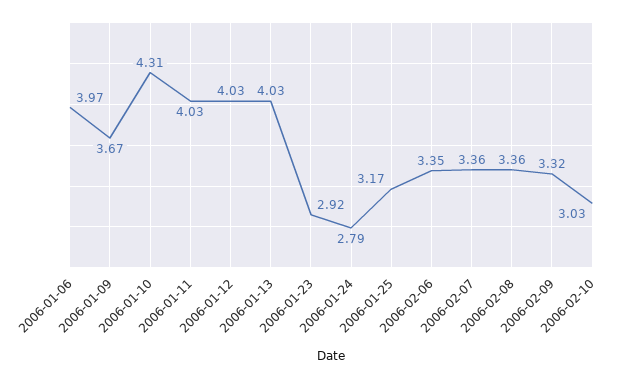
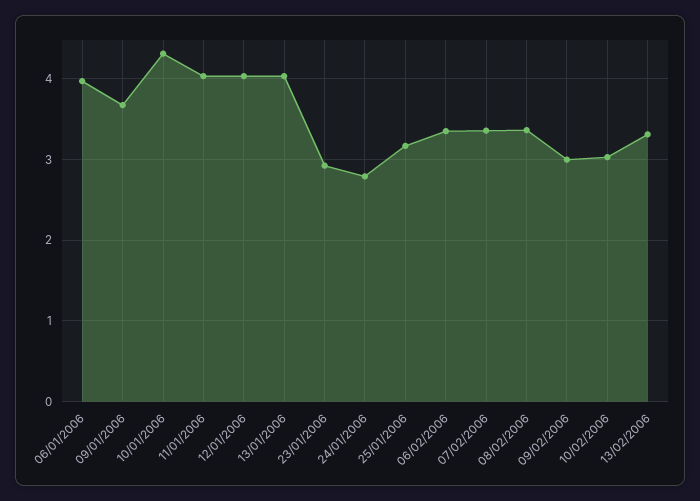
2006-02-09: 3.32 -> 3
13/02/2006: none -> 3.3

